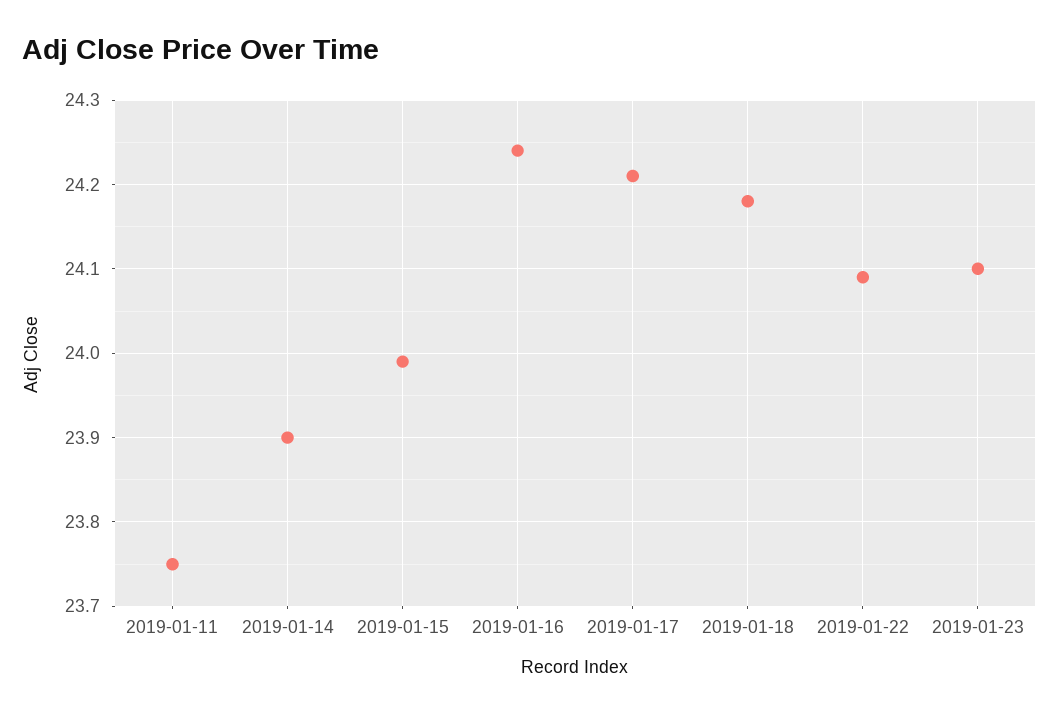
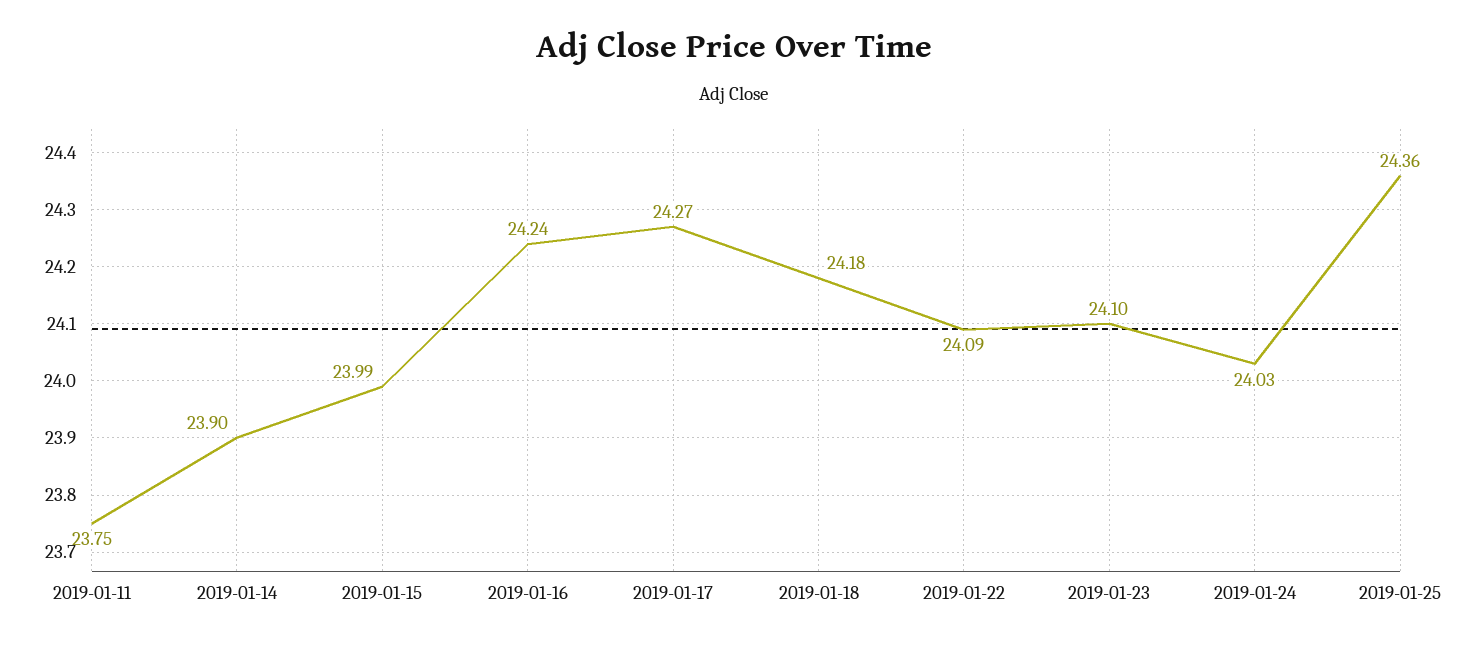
2019-01-17: 24.21 -> 24.27
2019-01-24: none -> 24.03
2019-01-25: none -> 24.36

